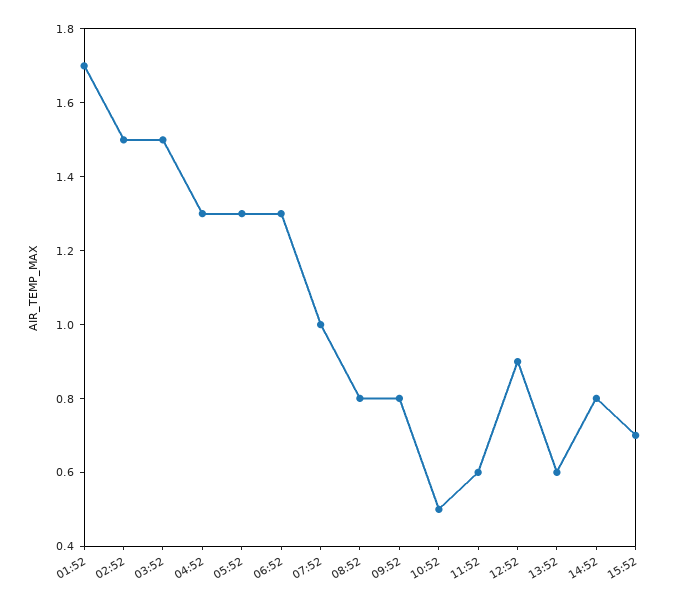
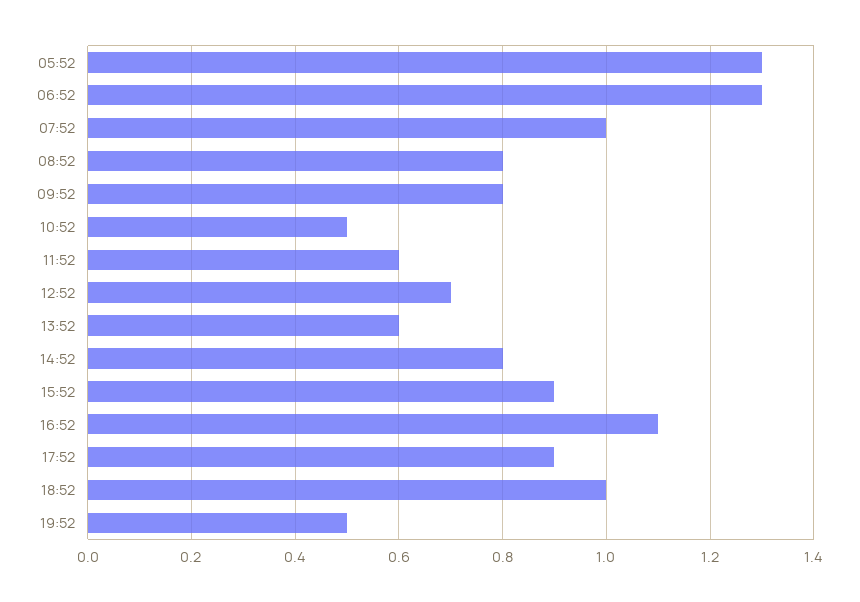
01:52: 1.7 -> none
02:52: 1.5 -> none
03:52: 1.5 -> none
04:52: 1.3 -> none
12:52: 0.9 -> 0.7
15:52: 0.7 -> 0.9
16:52: none -> 1.1
17:52: none -> 0.9
18:52: none -> 1
19:52: none -> 0.5

